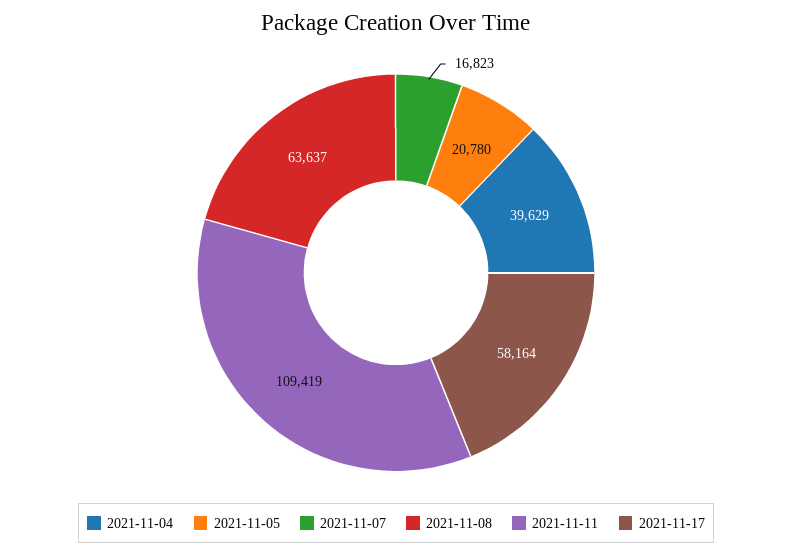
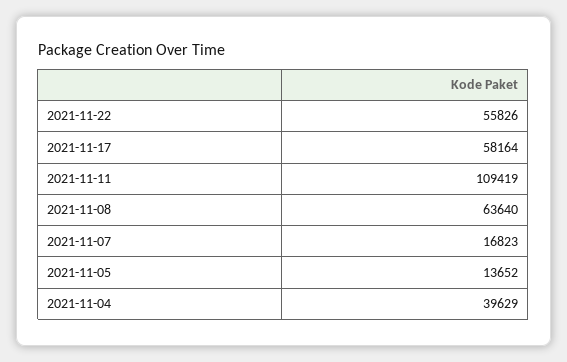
2021-11-05: 20780 -> 13652
2021-11-08: 63637 -> 63640
2021-11-22: none -> 55826

